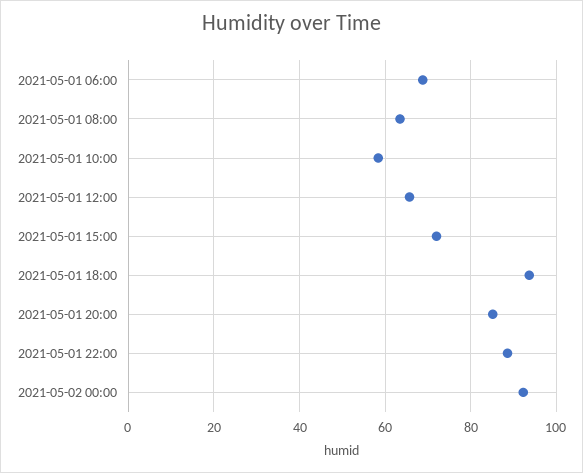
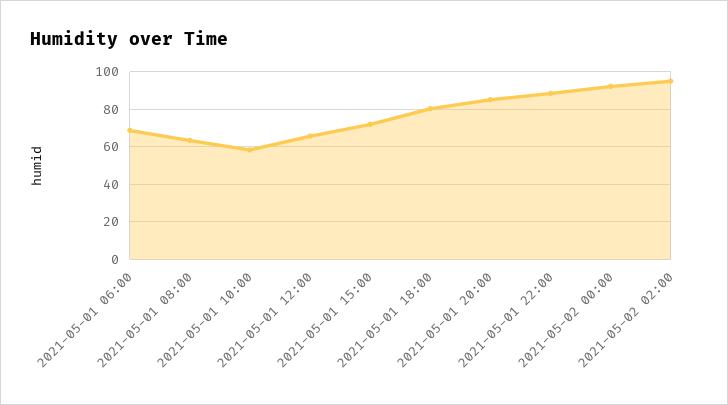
2021-05-01 18:00: 94 -> 80
2021-05-02 02:00: none -> 95

